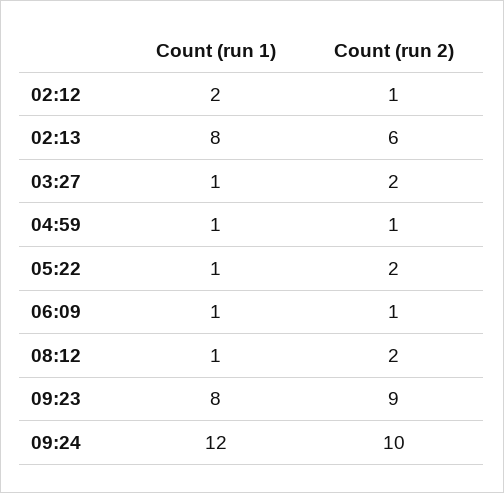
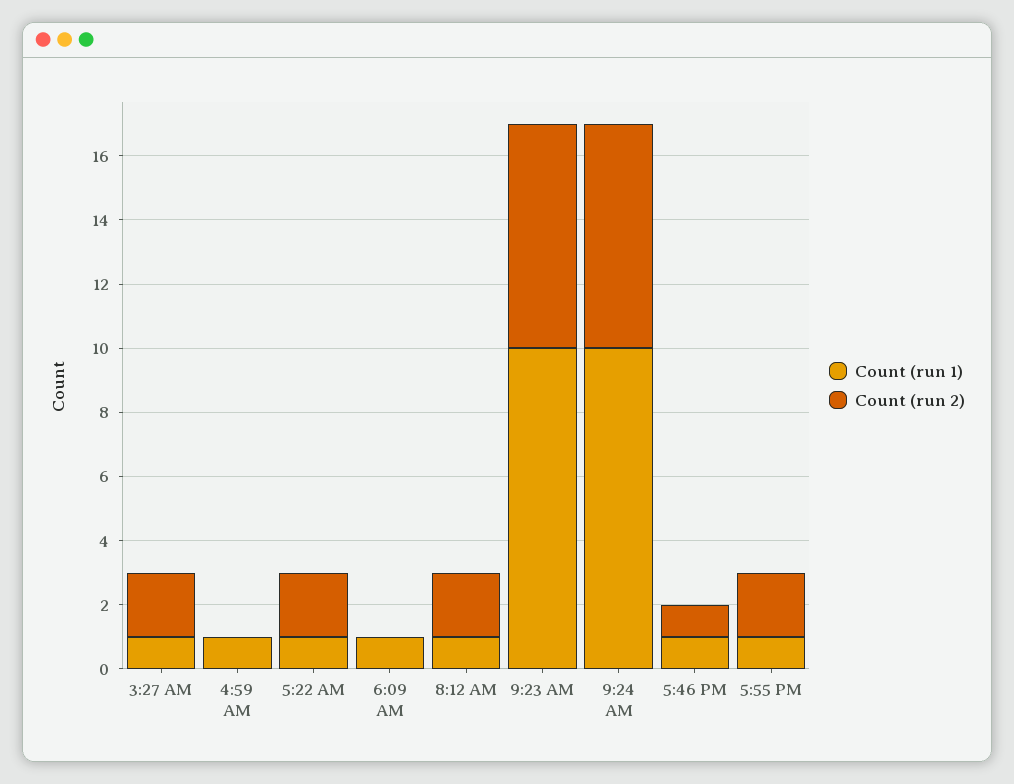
Count (run 1), 02:12: 2 -> none
Count (run 2), 02:12: 1 -> none
Count (run 1), 02:13: 8 -> none
Count (run 2), 02:13: 6 -> none
Count (run 2), 04:59: 1 -> 0
Count (run 2), 06:09: 1 -> 0
Count (run 1), 09:23: 8 -> 10
Count (run 2), 09:23: 9 -> 7
Count (run 1), 09:24: 12 -> 10
Count (run 2), 09:24: 10 -> 7
Count (run 1), 5:46 PM: none -> 1
Count (run 2), 5:46 PM: none -> 1
Count (run 1), 5:55 PM: none -> 1
Count (run 2), 5:55 PM: none -> 2

